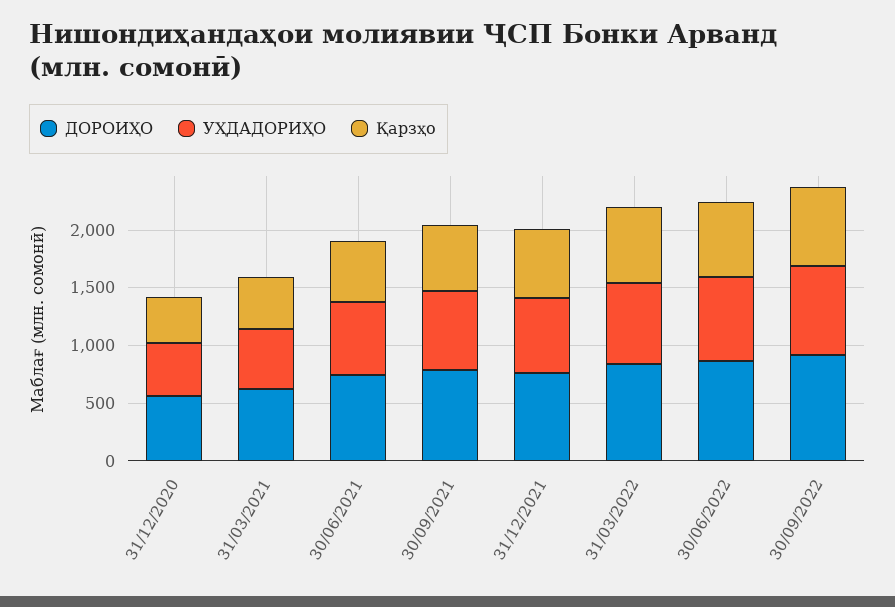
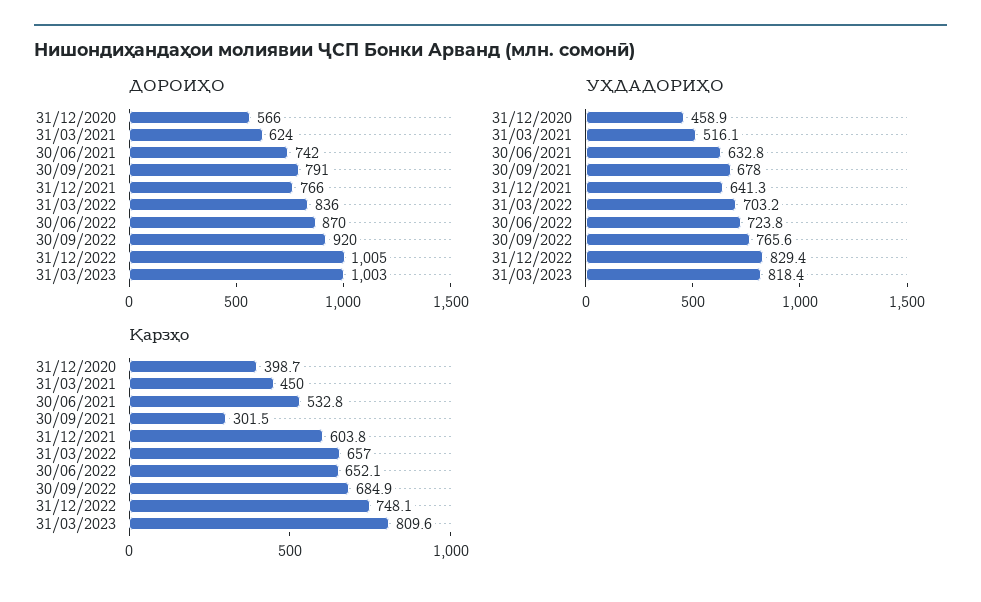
Қарзҳо, 30/09/2021: 600 -> 301.5
ДОРОИҲО, 31/12/2022: none -> 1005
ДОРОИҲО, 31/03/2023: none -> 1003
УҲДАДОРИҲО, 31/12/2022: none -> 829.4
УҲДАДОРИҲО, 31/03/2023: none -> 818.4
Қарзҳо, 31/12/2022: none -> 748.1
Қарзҳо, 31/03/2023: none -> 809.6

